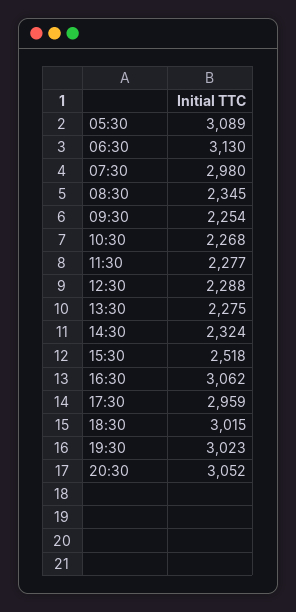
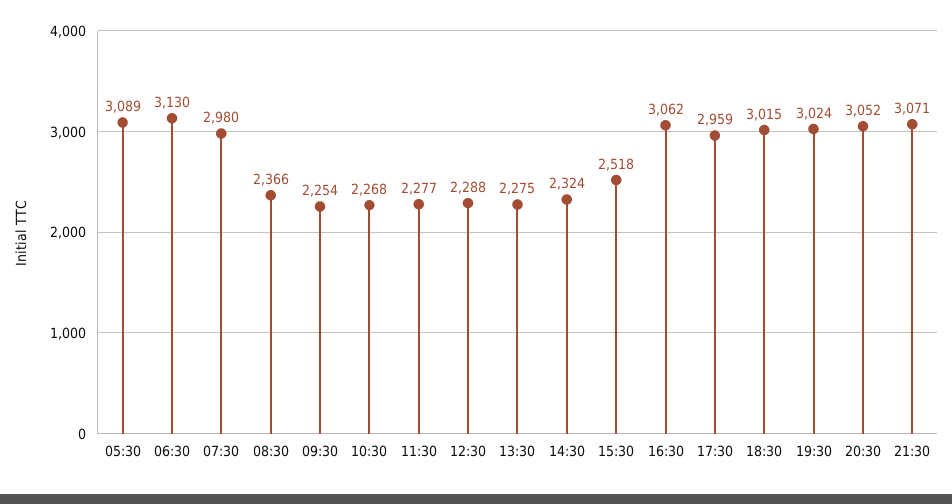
08:30: 2345 -> 2366
19:30: 3023 -> 3024
21:30: none -> 3071

